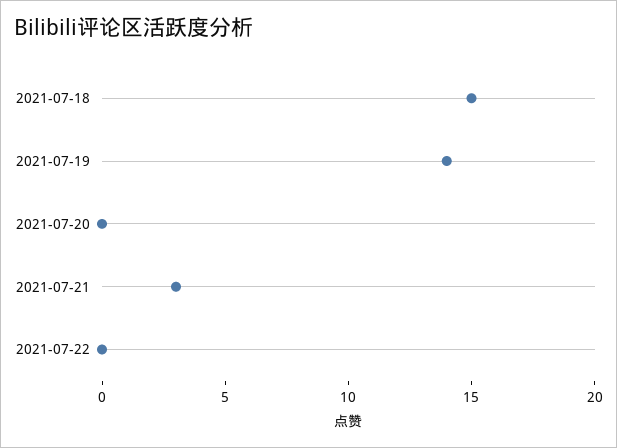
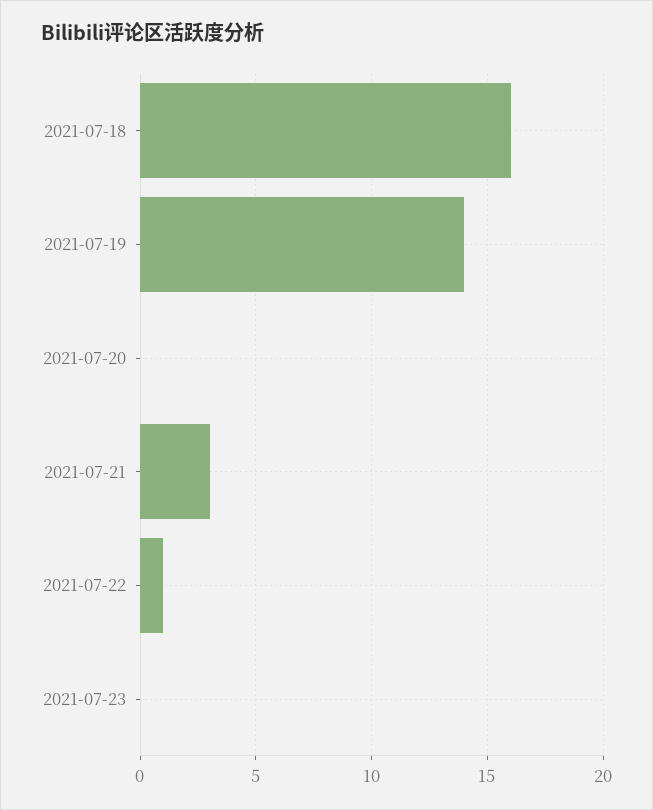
2021-07-18: 15 -> 16
2021-07-22: 0 -> 1
2021-07-23: none -> 0

